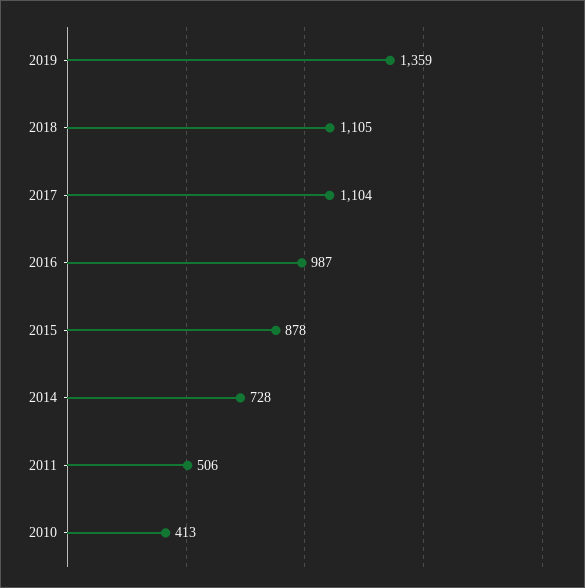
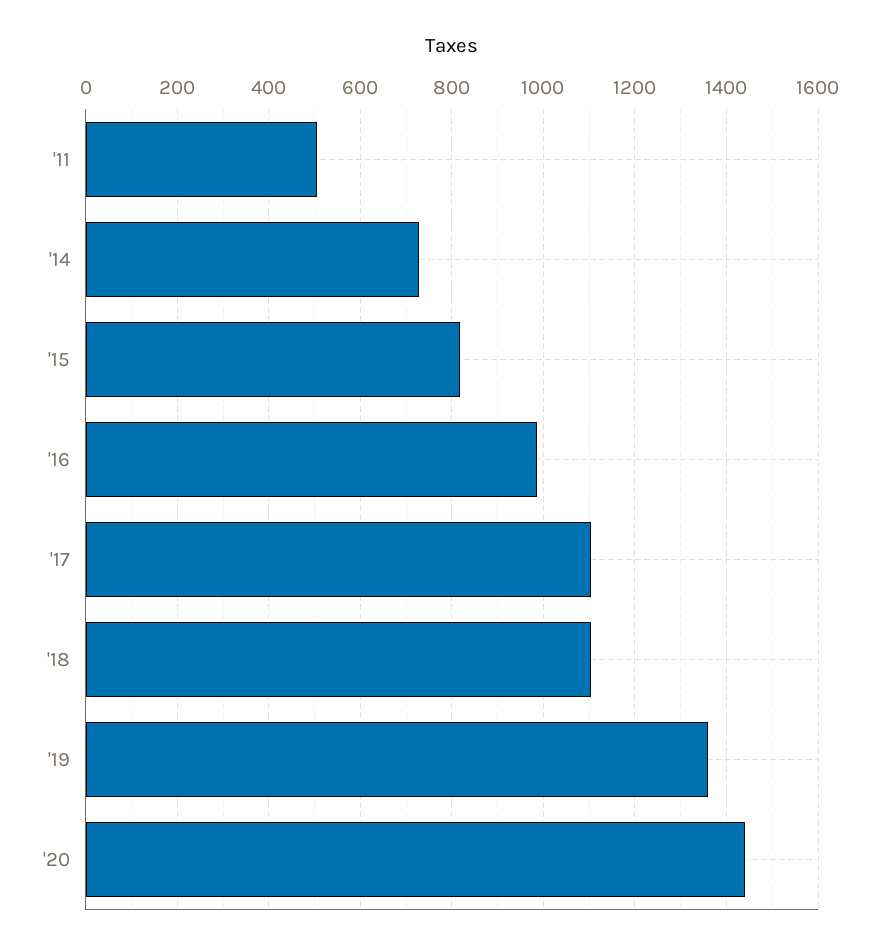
2015: 878 -> 820
2010: 413 -> none
'20: none -> 1440

